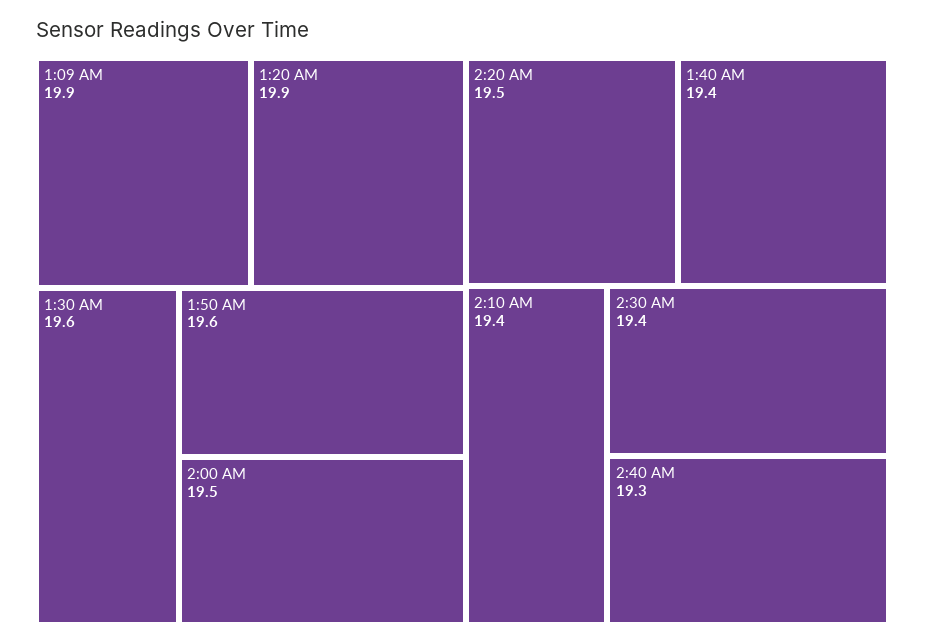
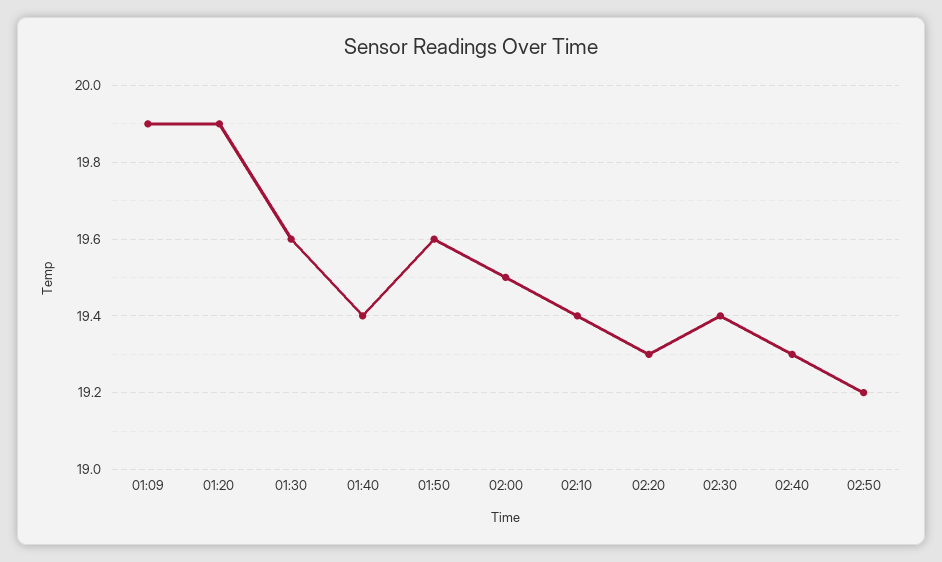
2:20 AM: 19.5 -> 19.3
02:50: none -> 19.2

